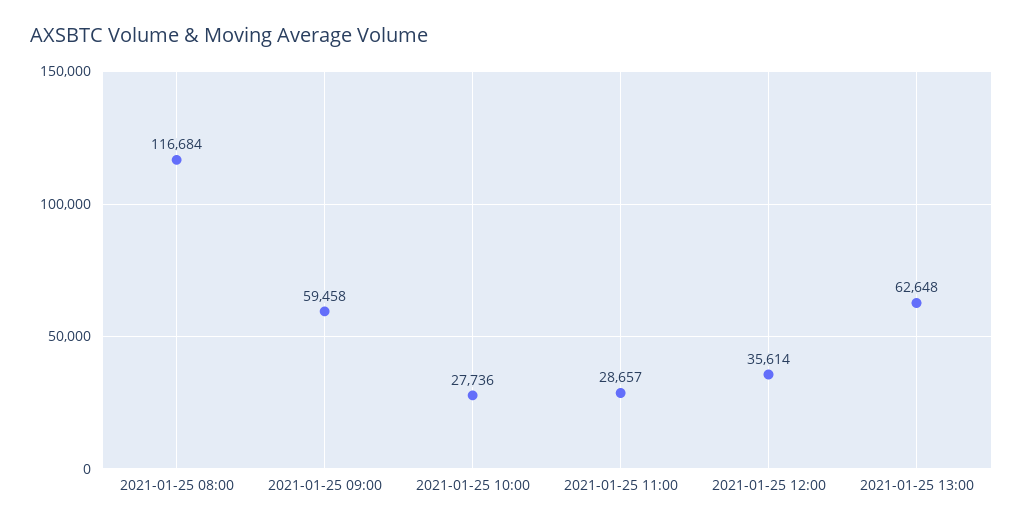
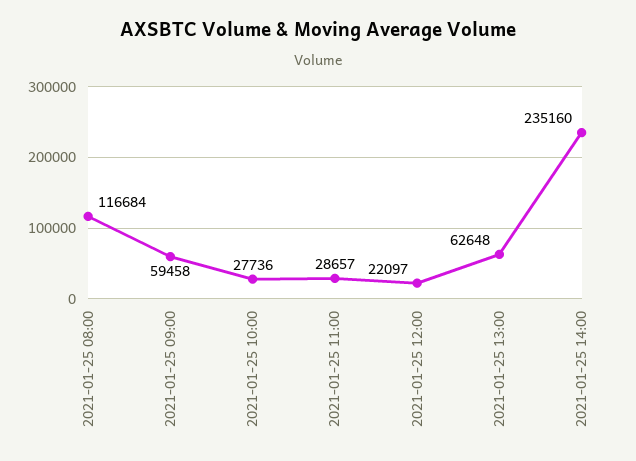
2021-01-25 12:00: 35614 -> 22097
2021-01-25 14:00: none -> 235160

